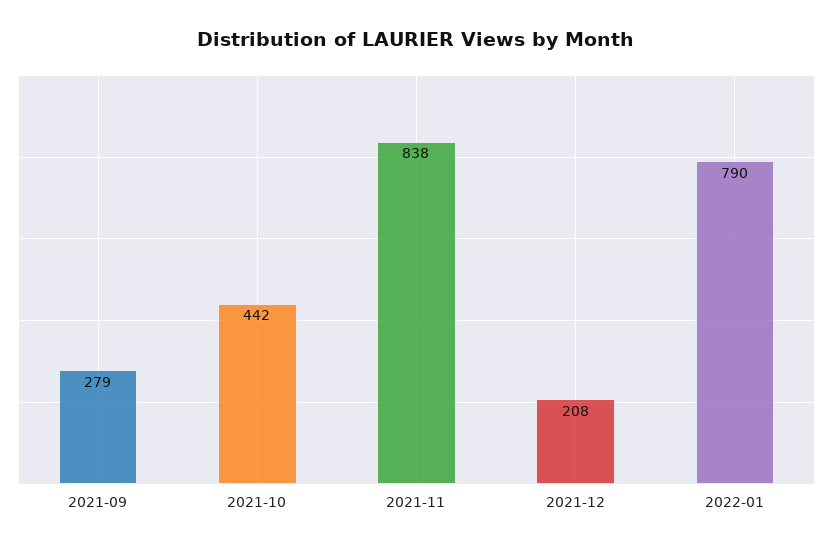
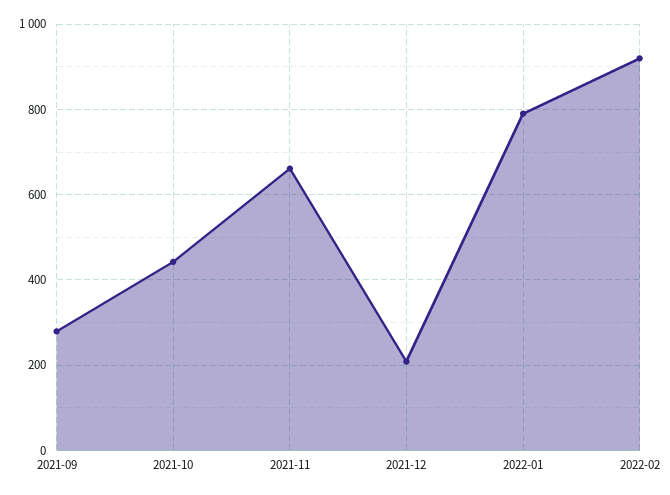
2021-11: 838 -> 660
2022-02: none -> 920

